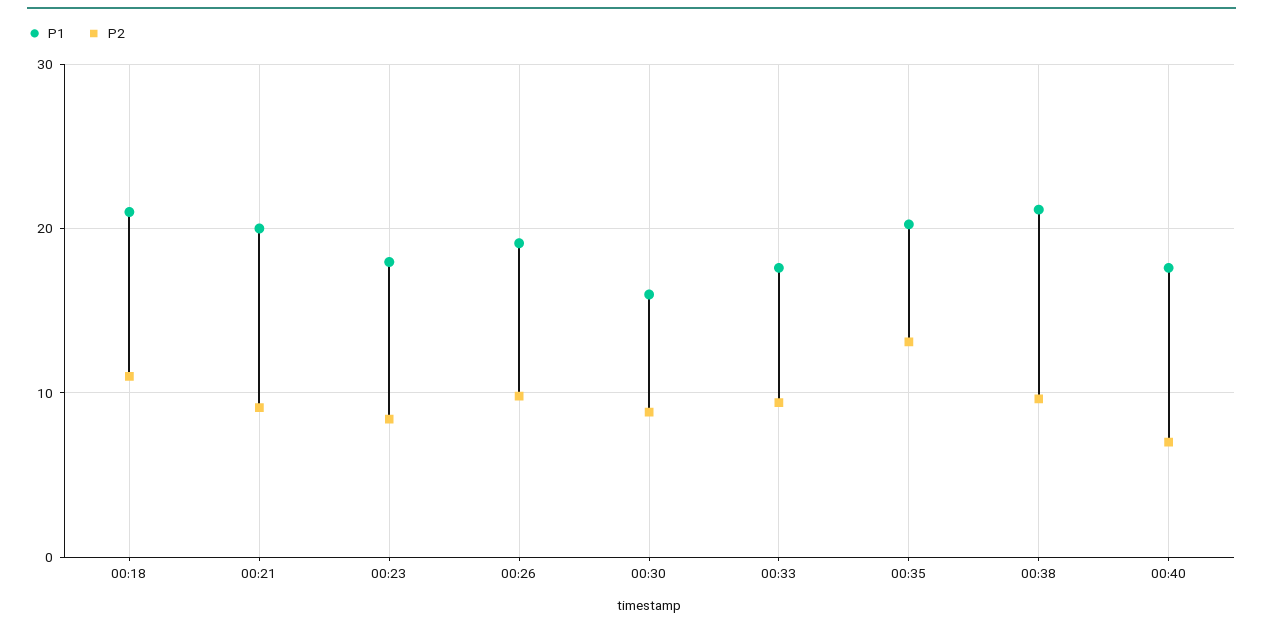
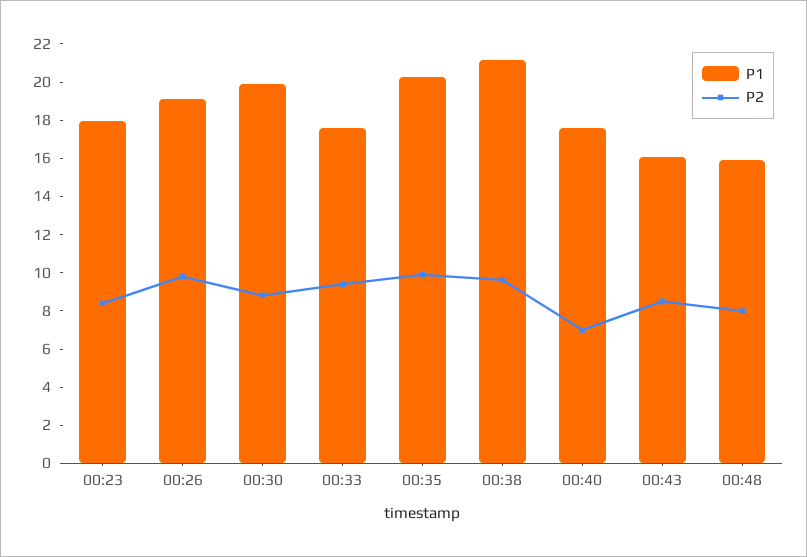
P1, 00:18: 21 -> none
P2, 00:18: 11 -> none
P1, 00:21: 20 -> none
P2, 00:21: 9 -> none
P1, 00:30: 16 -> 20
P2, 00:35: 13 -> 10
P1, 00:43: none -> 16
P2, 00:43: none -> 8.5
P1, 00:48: none -> 16
P2, 00:48: none -> 8

